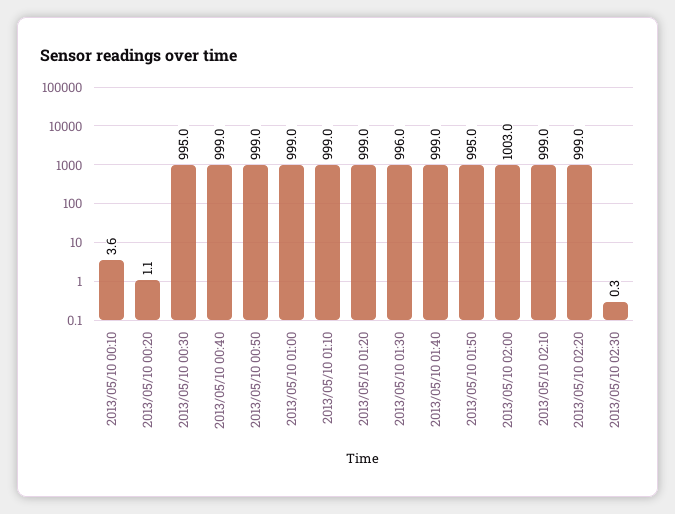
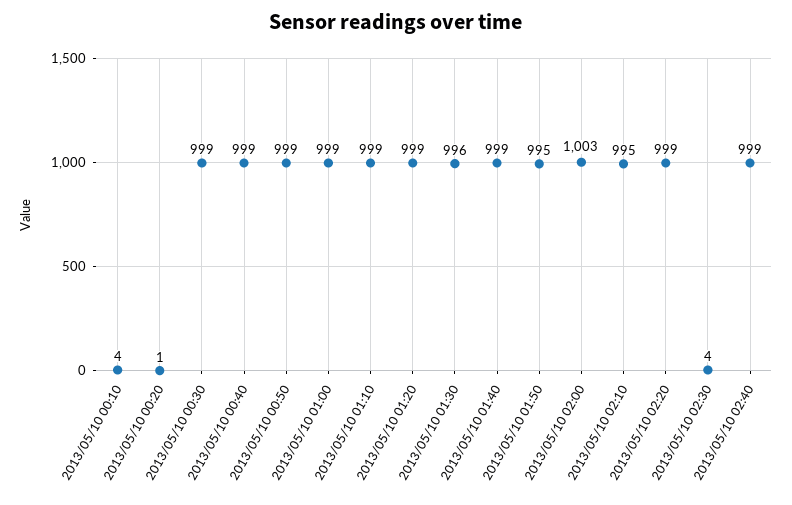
2013/05/10 00:30: 995 -> 999
2013/05/10 02:10: 999 -> 995
2013/05/10 02:30: 0.3 -> 4
2013/05/10 02:40: none -> 999

